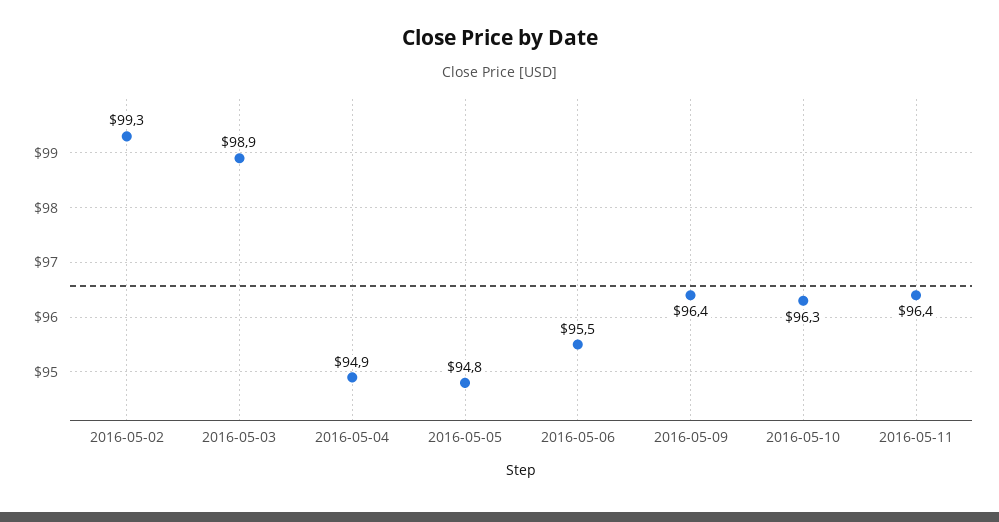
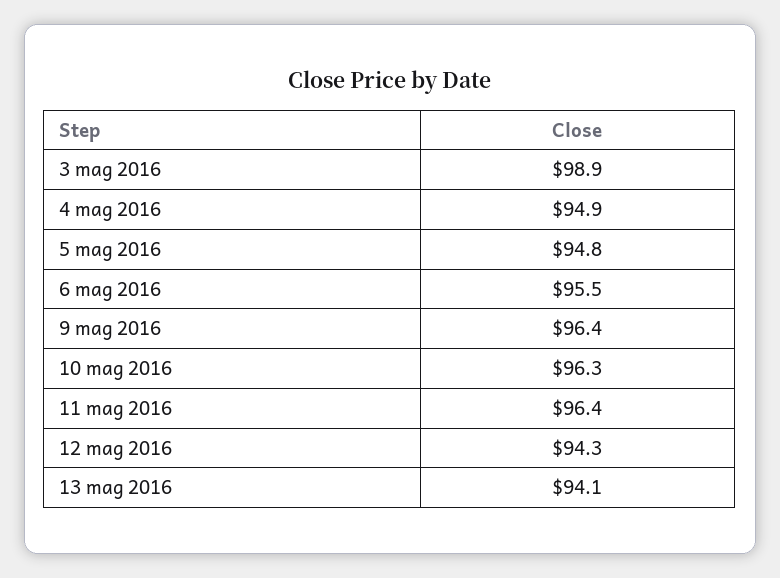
2016-05-02: 99.3 -> none
12 mag 2016: none -> 94.3
13 mag 2016: none -> 94.1

